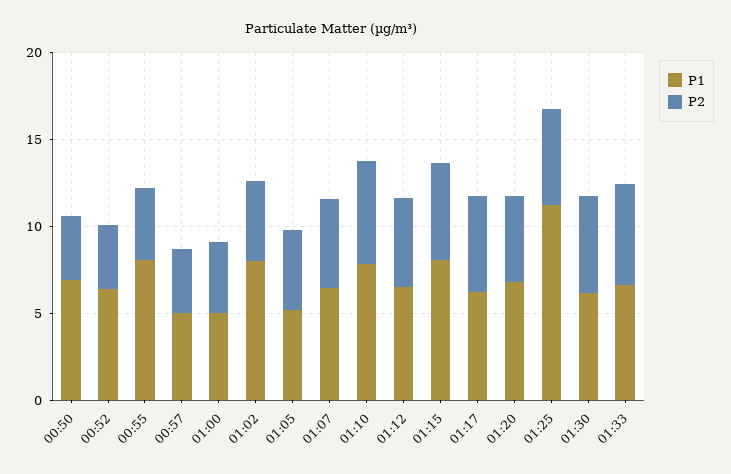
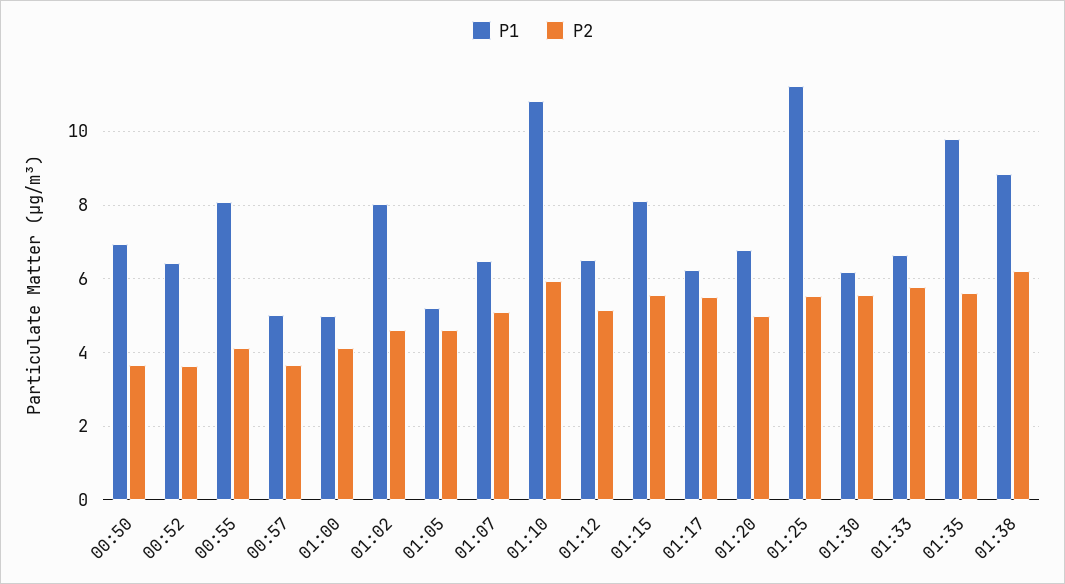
P1, 01:10: 8 -> 10.8
P1, 01:35: none -> 9.8
P2, 01:35: none -> 5.6
P1, 01:38: none -> 8.8
P2, 01:38: none -> 6.2

